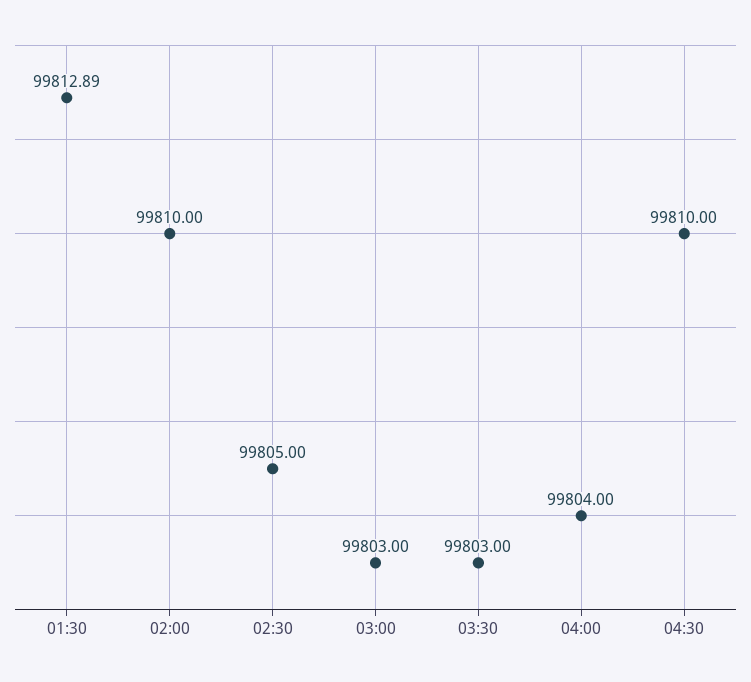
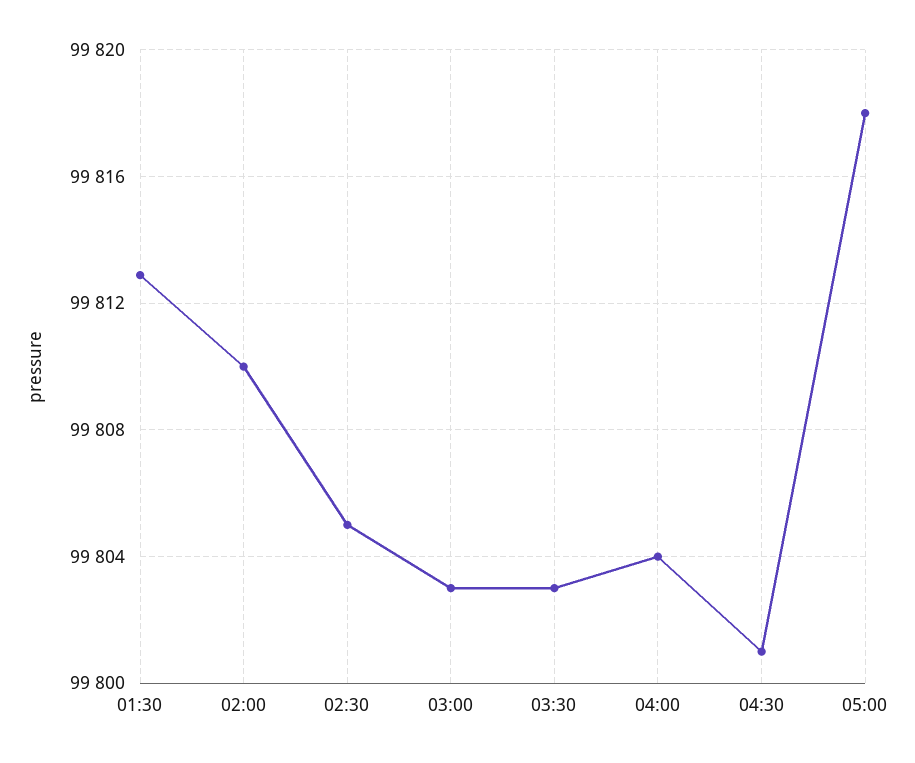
04:30: 99810 -> 99801
05:00: none -> 99818

